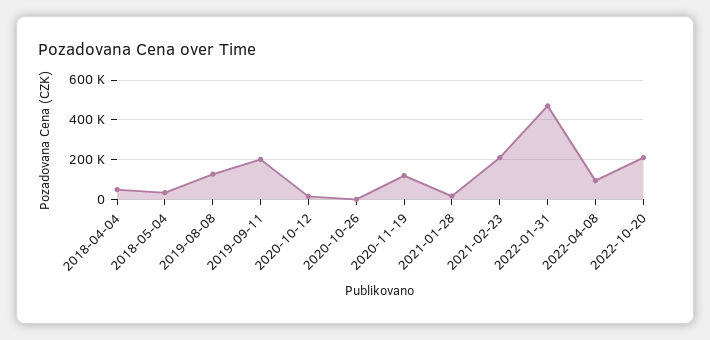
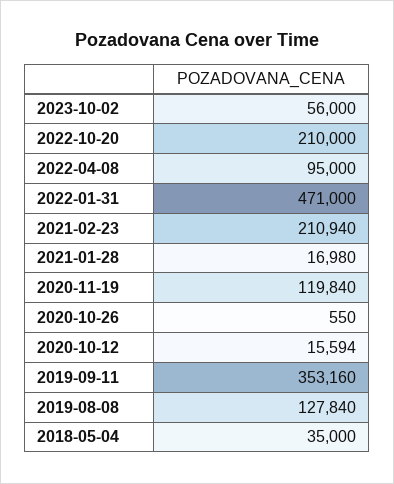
2018-04-04: 50000 -> none
2019-09-11: 200000 -> 353160
2023-10-02: none -> 56000

